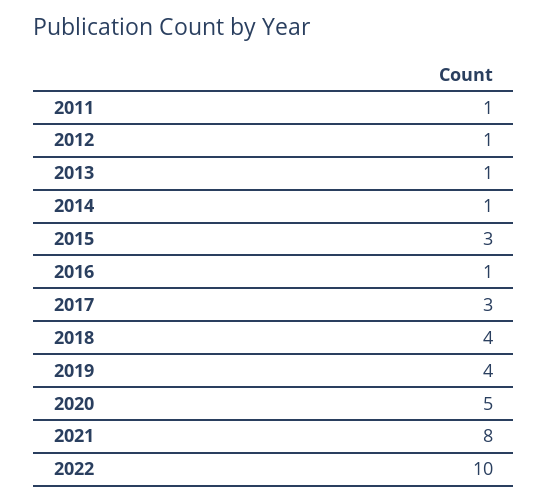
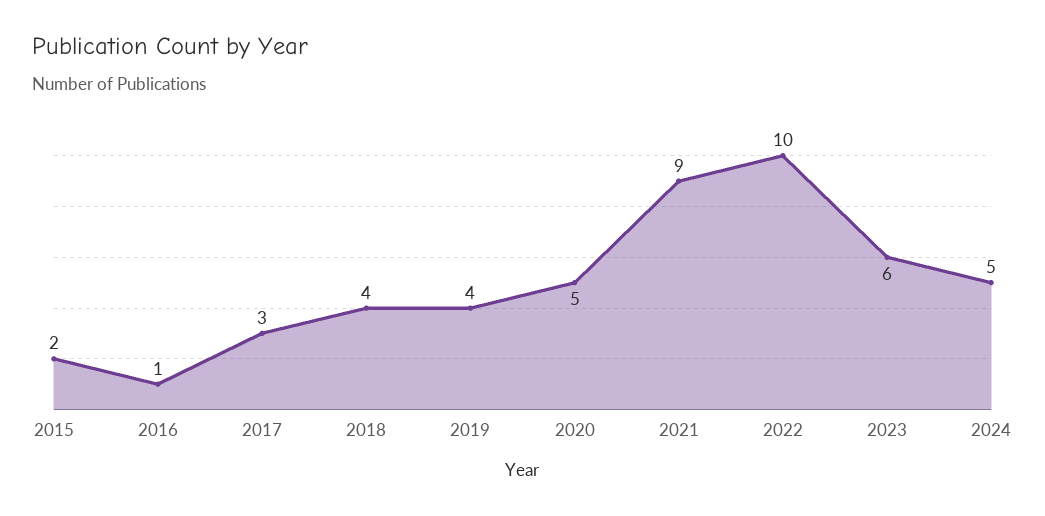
2011: 1 -> none
2012: 1 -> none
2013: 1 -> none
2014: 1 -> none
2015: 3 -> 2
2021: 8 -> 9
2023: none -> 6
2024: none -> 5

